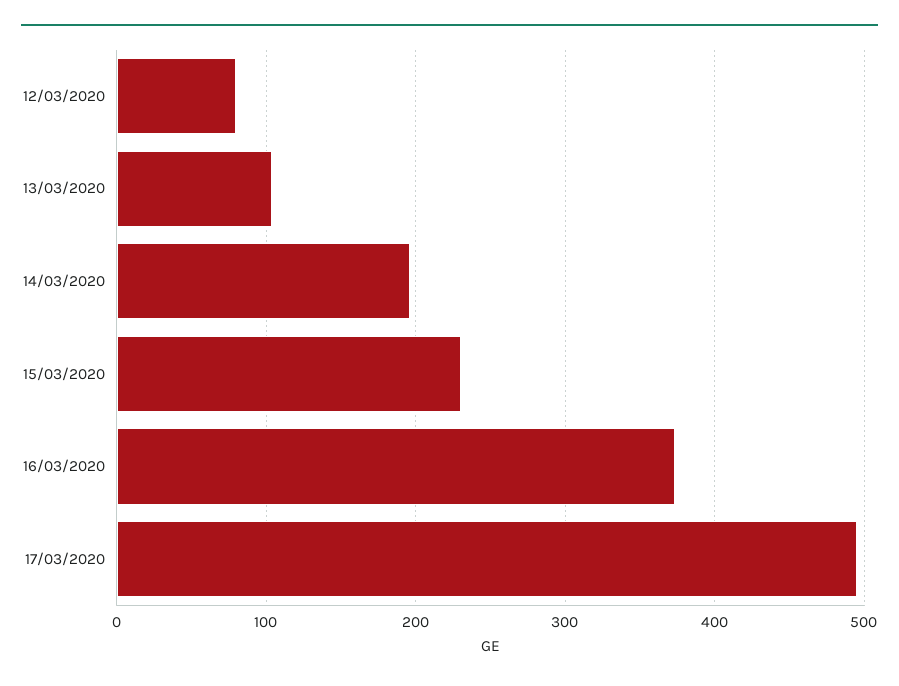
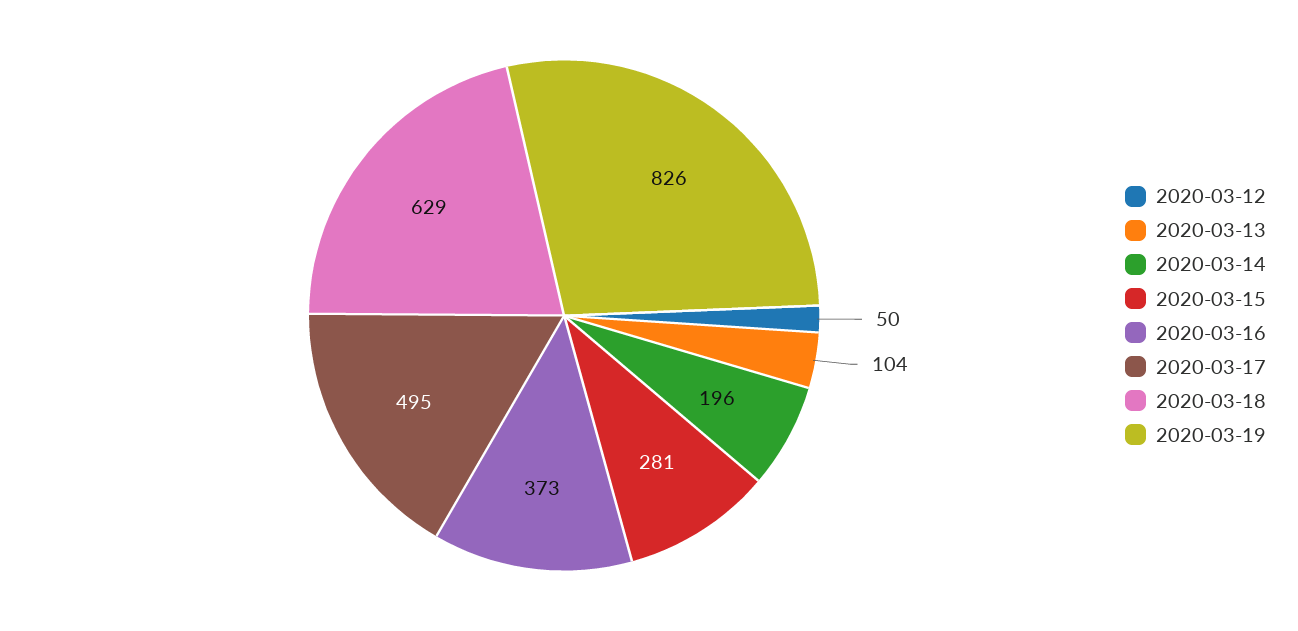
12/03/2020: 80 -> 50
15/03/2020: 230 -> 281
2020-03-18: none -> 629
2020-03-19: none -> 826

